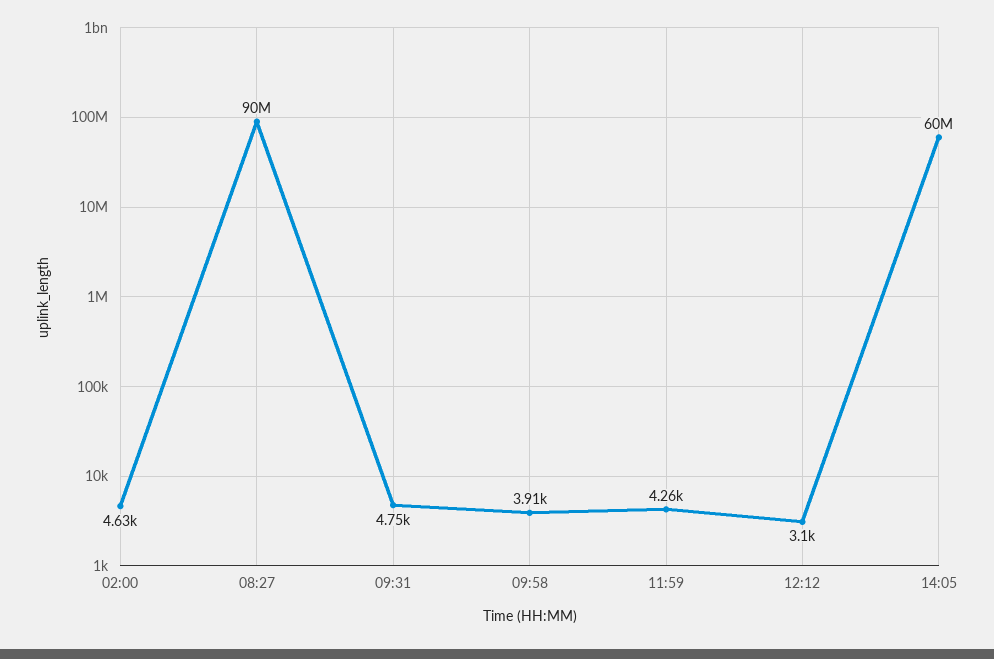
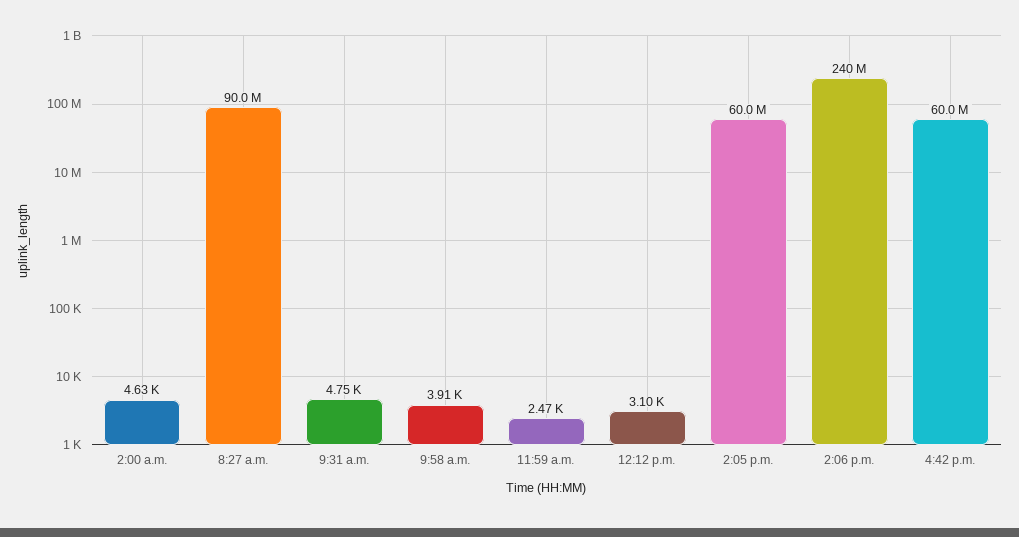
11:59: 4260 -> 2470
2:06 p.m.: none -> 240000000
4:42 p.m.: none -> 60000000

